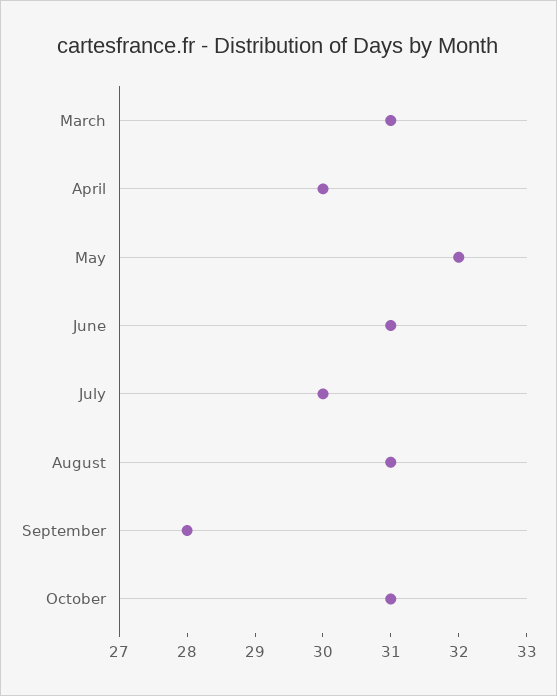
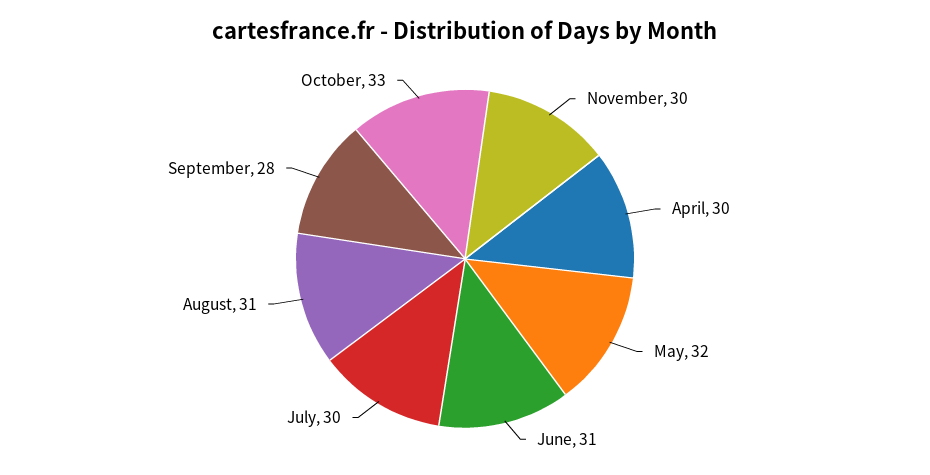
March: 31 -> none
October: 31 -> 33
November: none -> 30

